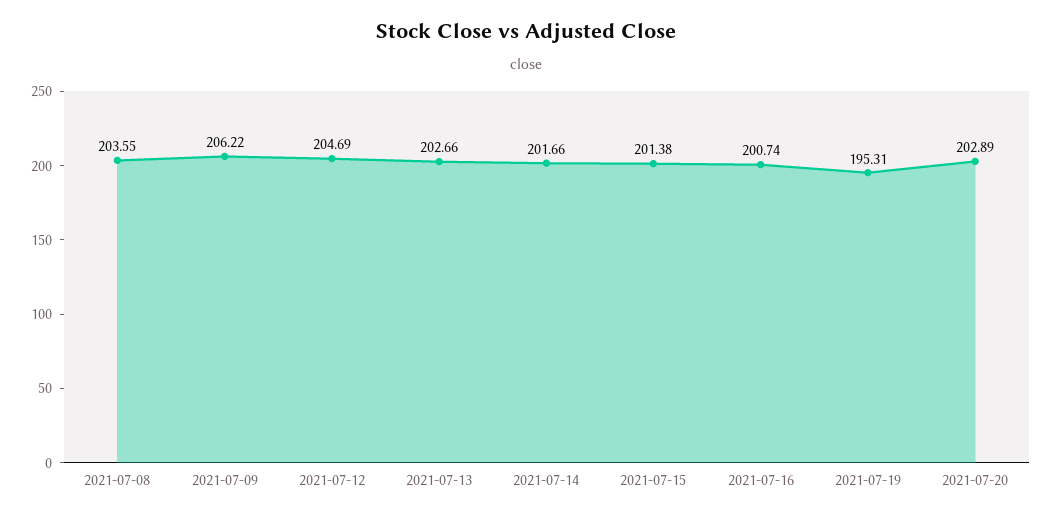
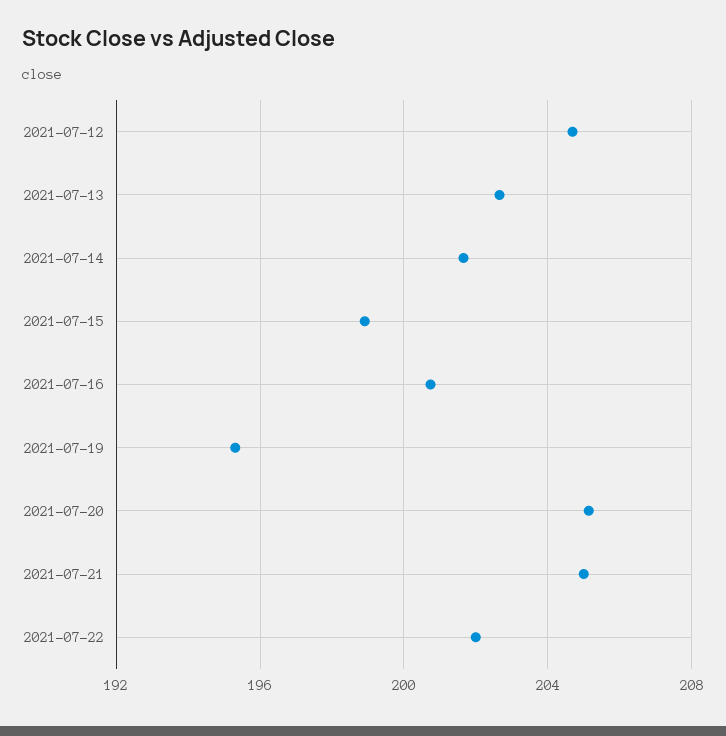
2021-07-08: 203.55 -> none
2021-07-09: 206.22 -> none
2021-07-15: 201.38 -> 199
2021-07-20: 202.89 -> 205
2021-07-21: none -> 205
2021-07-22: none -> 202

